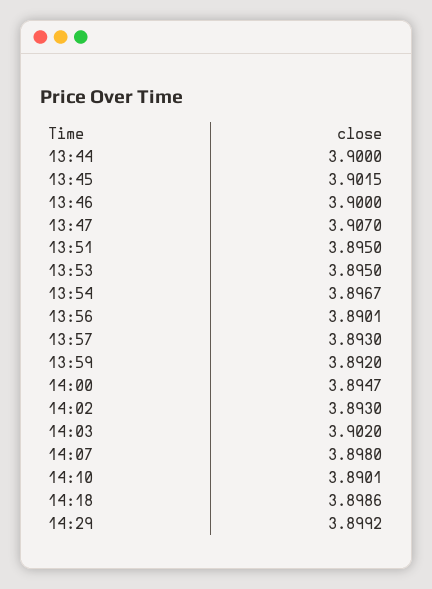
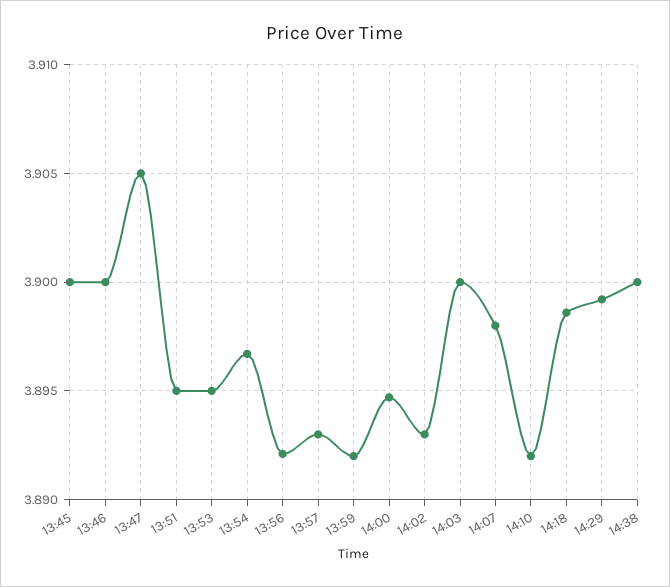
13:44: 3.9 -> none
13:45: 3.9015 -> 3.9
13:47: 3.907 -> 3.905
13:56: 3.8901 -> 3.892
14:03: 3.902 -> 3.9
14:10: 3.8901 -> 3.892
14:38: none -> 3.9

